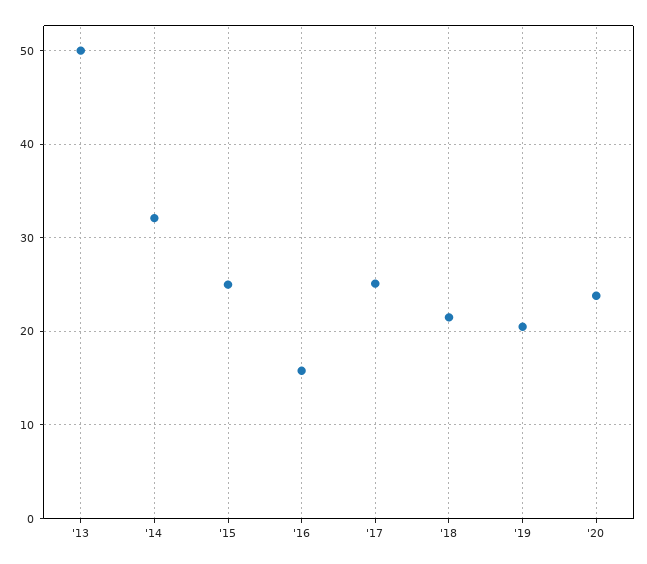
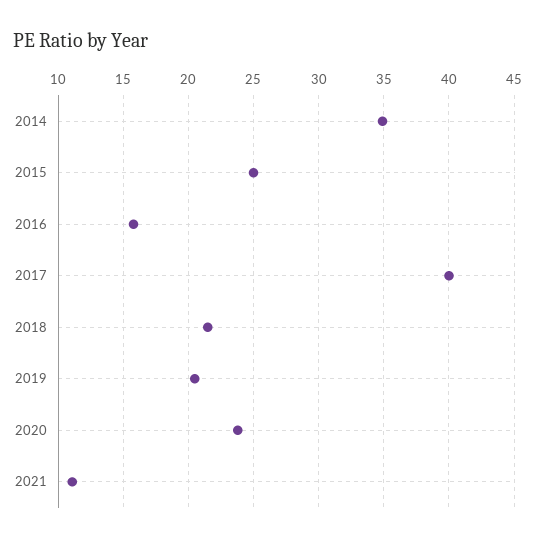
'13: 50 -> none
'14: 32 -> 35
'17: 25 -> 40
2021: none -> 11

